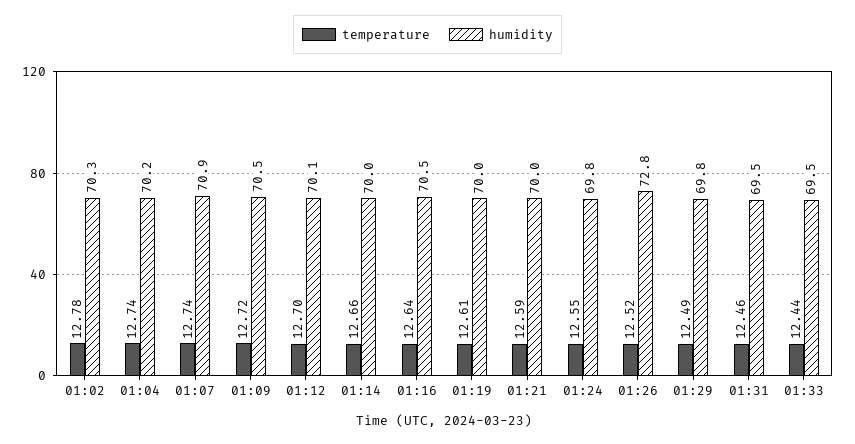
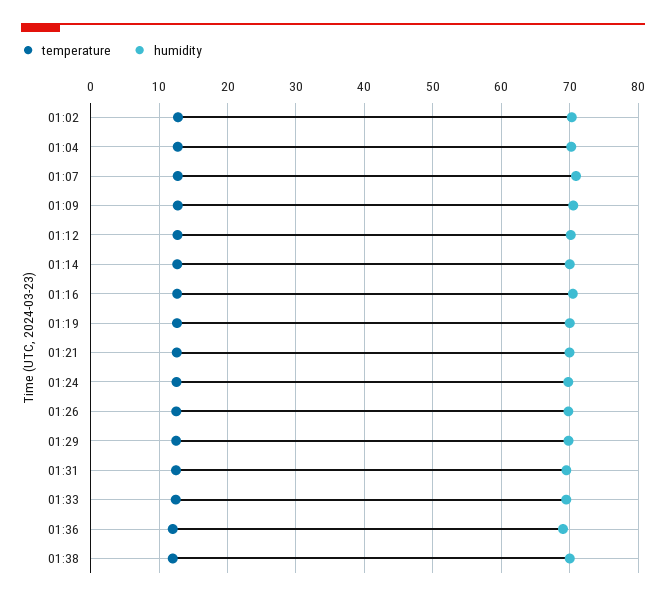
humidity, 01:26: 72.8 -> 70
temperature, 01:36: none -> 12
humidity, 01:36: none -> 69
temperature, 01:38: none -> 12
humidity, 01:38: none -> 70

